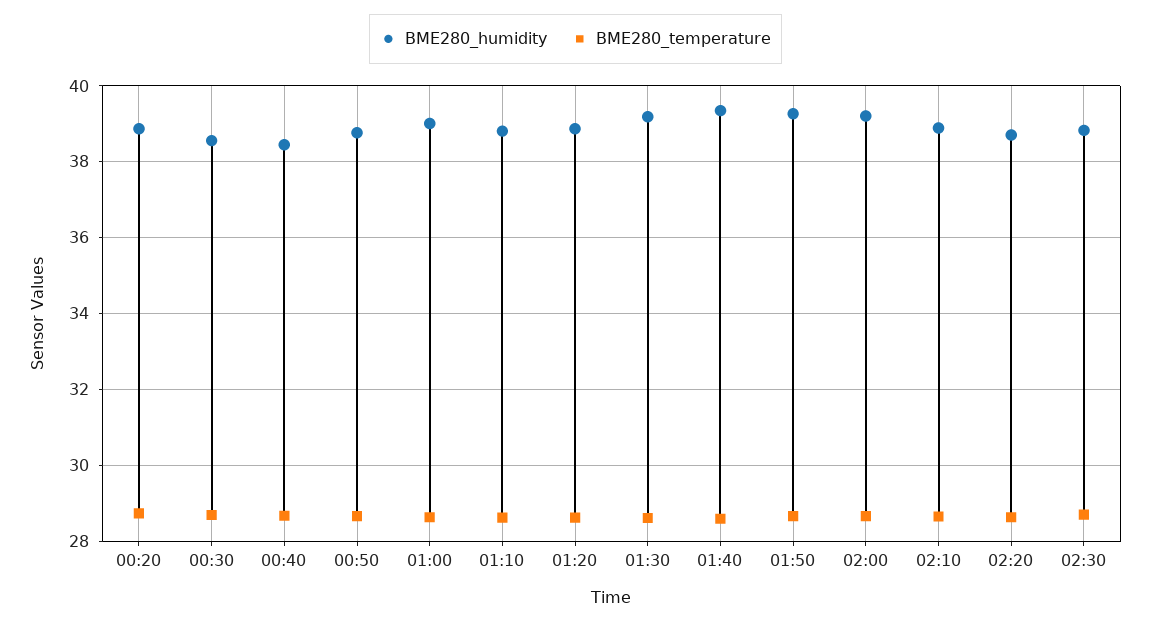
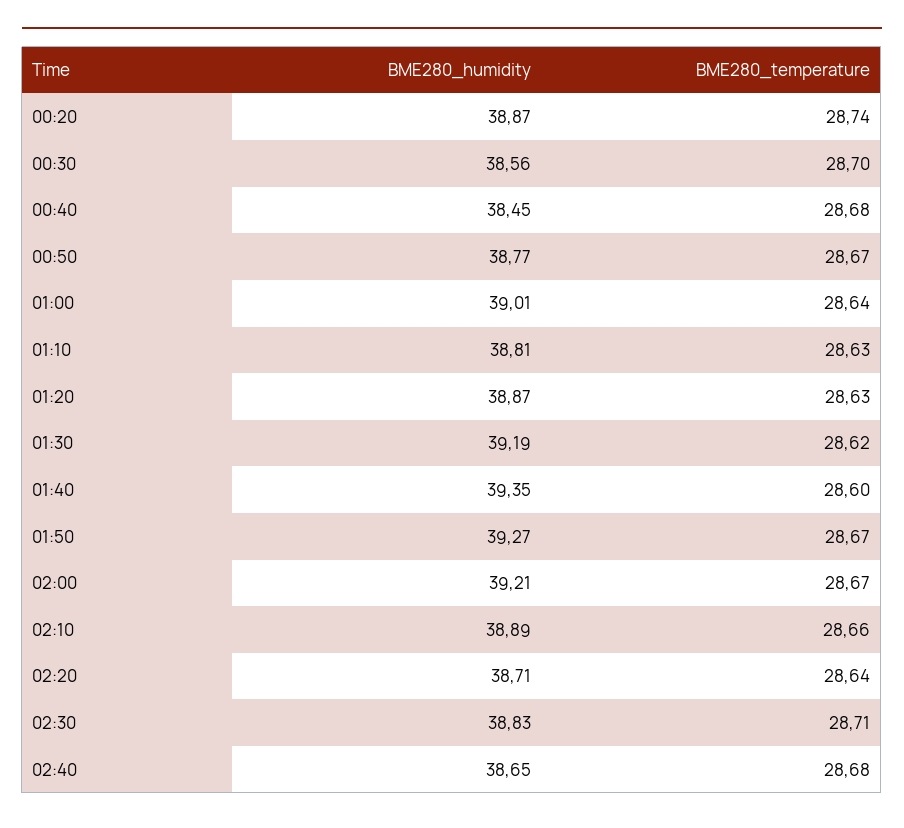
BME280_humidity, 02:40: none -> 38.65
BME280_temperature, 02:40: none -> 28.68

